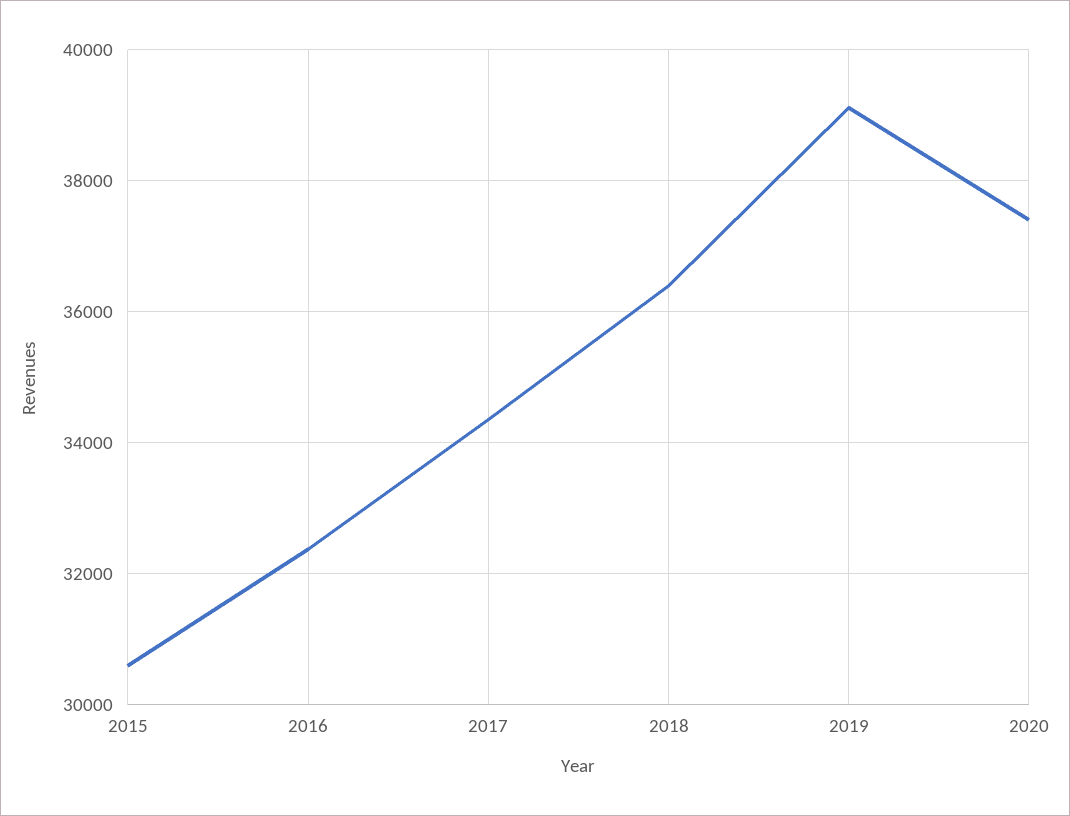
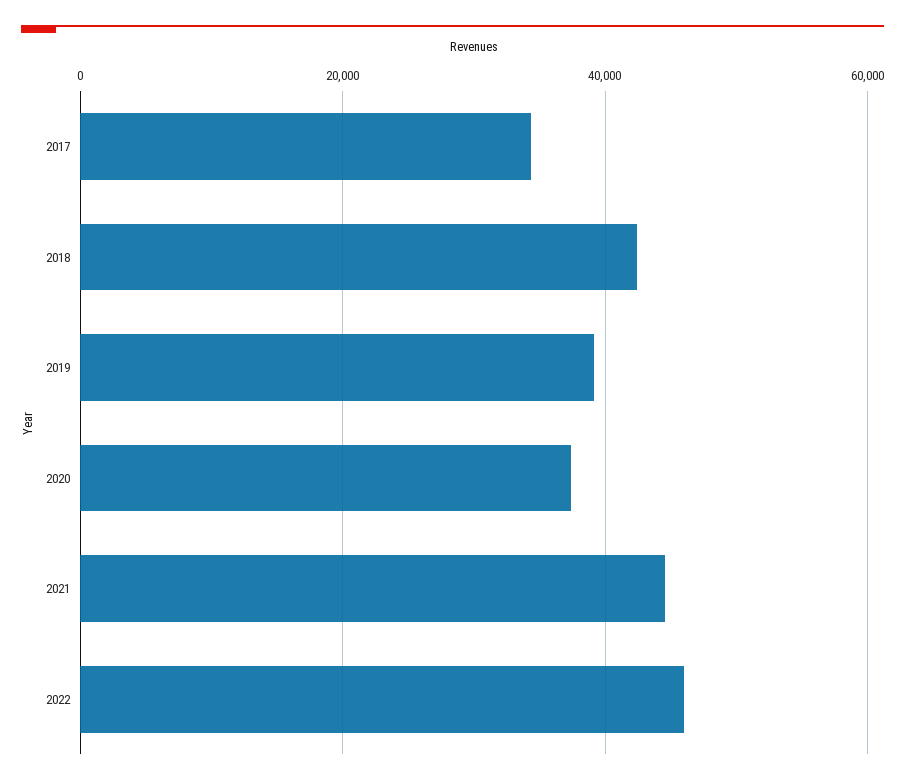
2015: 30600 -> none
2016: 32400 -> none
2018: 36400 -> 42000
2021: none -> 44000
2022: none -> 46000

